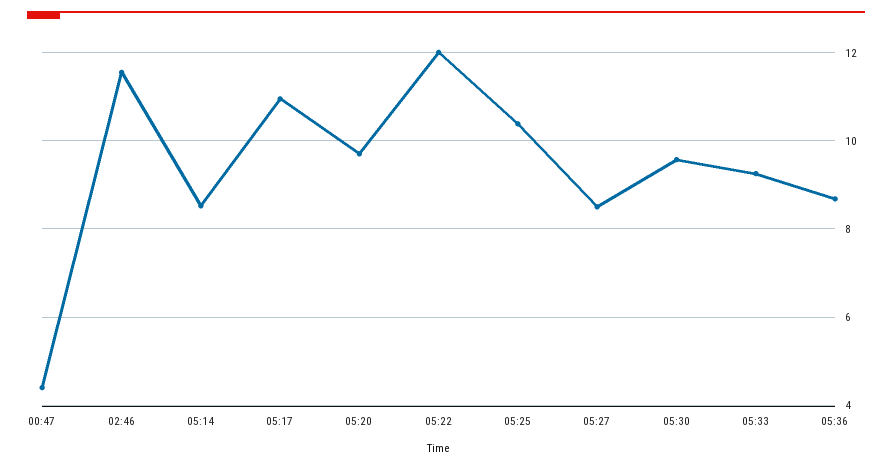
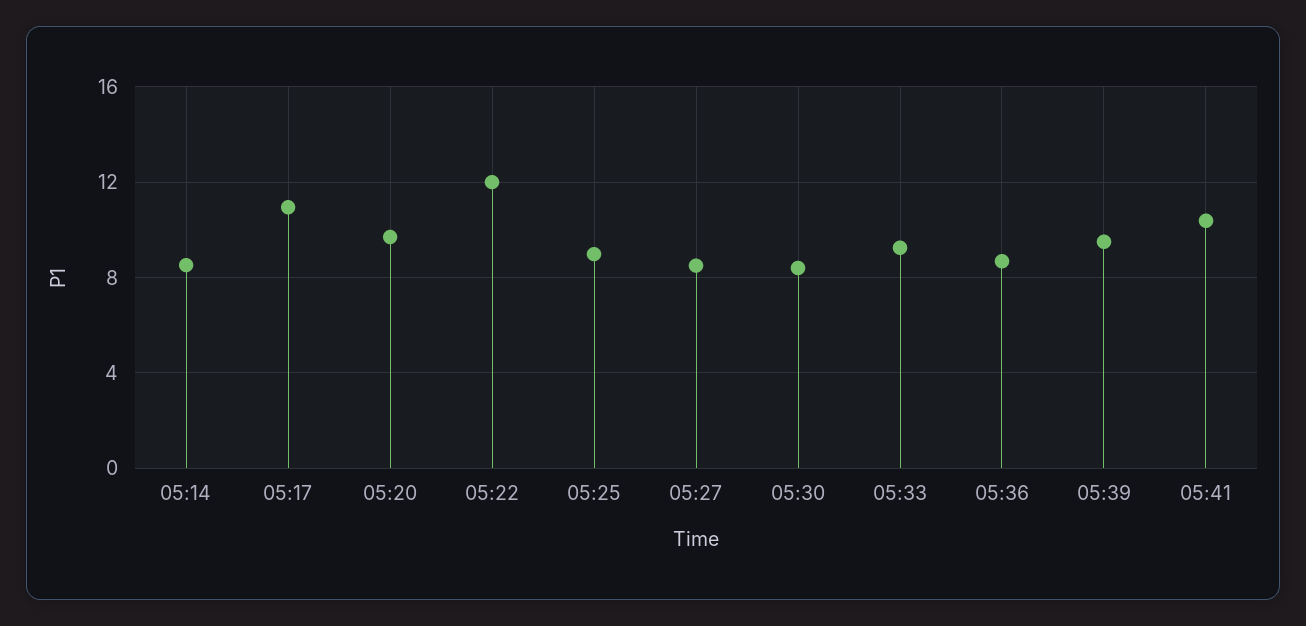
00:47: 4.4 -> none
02:46: 11.6 -> none
05:25: 10.4 -> 9
05:30: 9.6 -> 8.5
05:39: none -> 9.5
05:41: none -> 10.5

